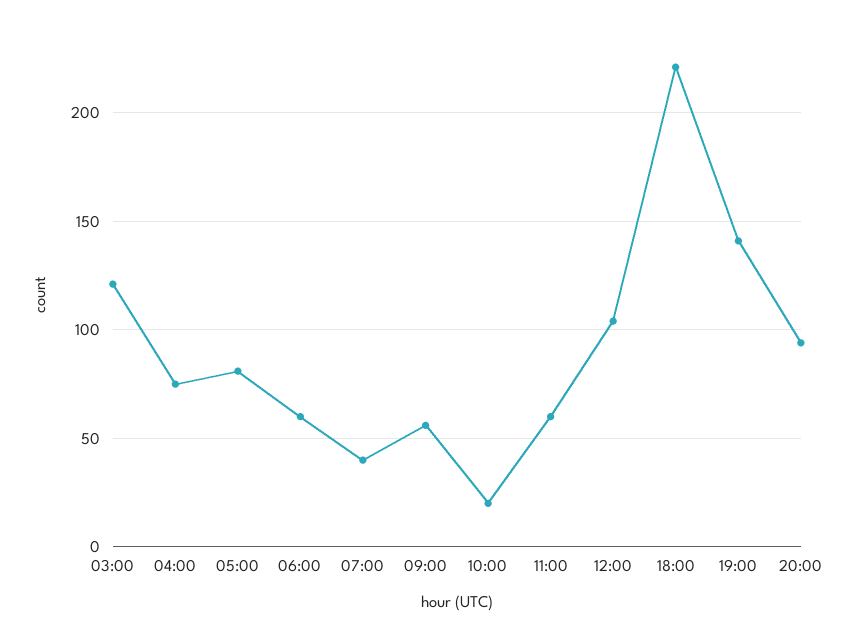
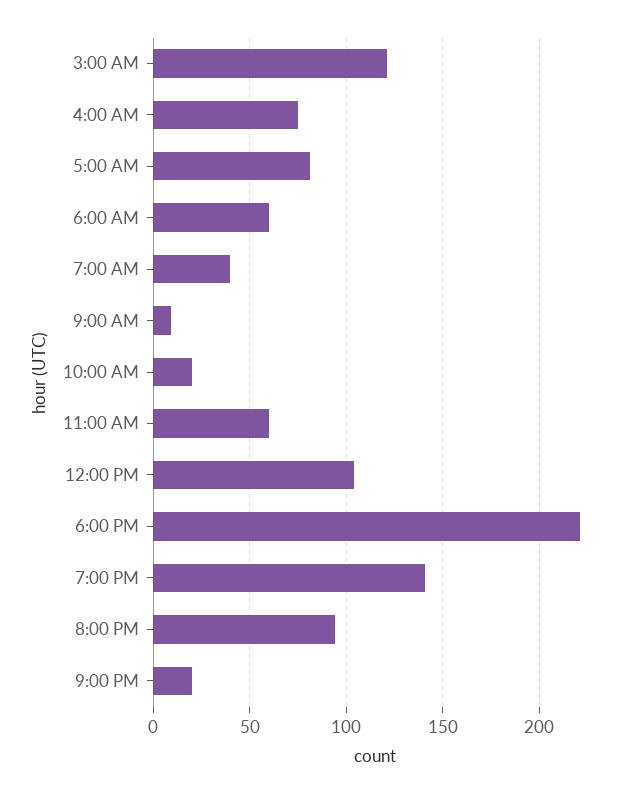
09:00: 55 -> 10
9:00 PM: none -> 20

